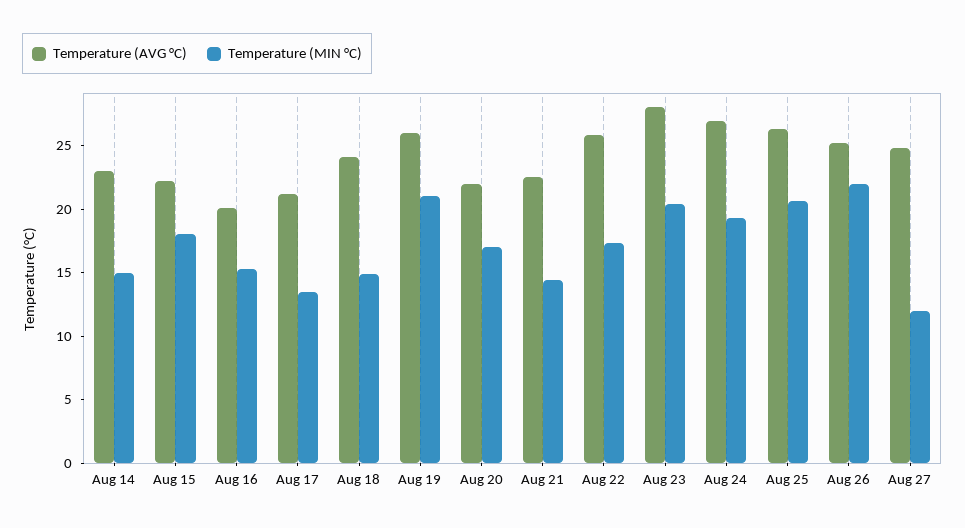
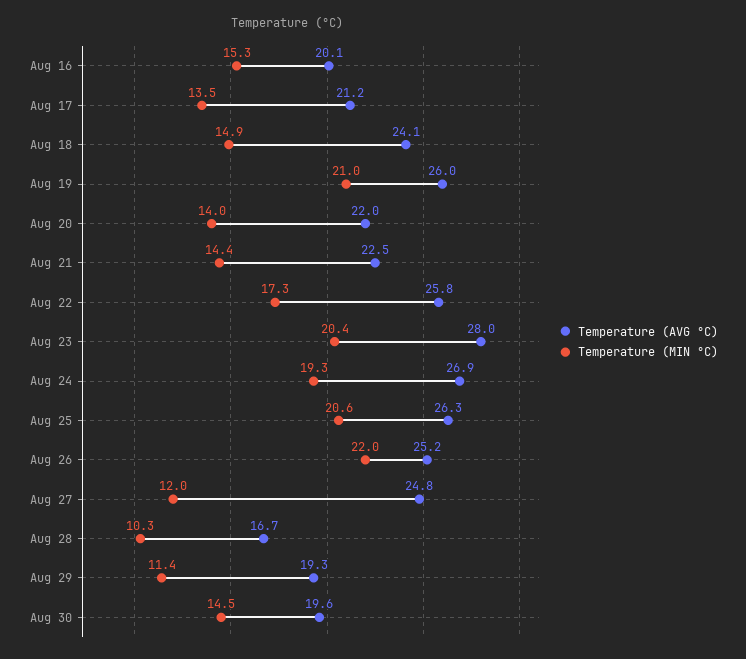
Temperature (AVG °C), Aug 14: 23 -> none
Temperature (MIN °C), Aug 14: 15 -> none
Temperature (AVG °C), Aug 15: 22 -> none
Temperature (MIN °C), Aug 15: 18 -> none
Temperature (MIN °C), Aug 20: 17 -> 14
Temperature (AVG °C), Aug 28: none -> 16.7
Temperature (MIN °C), Aug 28: none -> 10.3
Temperature (AVG °C), Aug 29: none -> 19.3
Temperature (MIN °C), Aug 29: none -> 11.4
Temperature (AVG °C), Aug 30: none -> 19.6
Temperature (MIN °C), Aug 30: none -> 14.5

